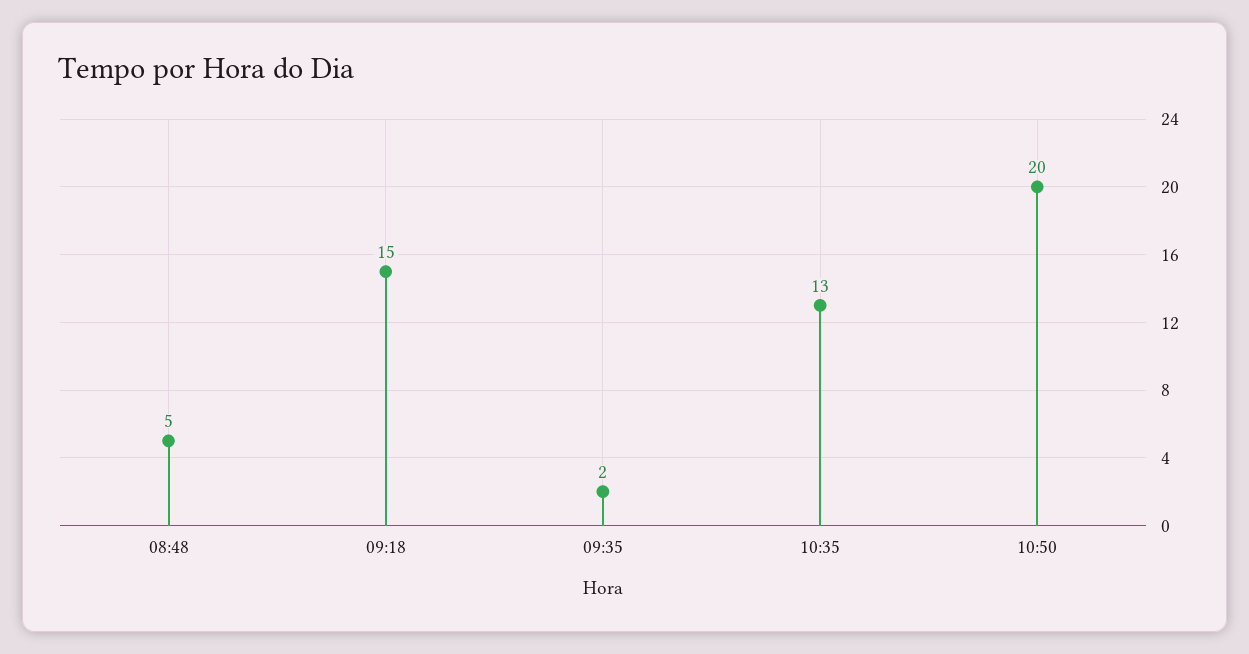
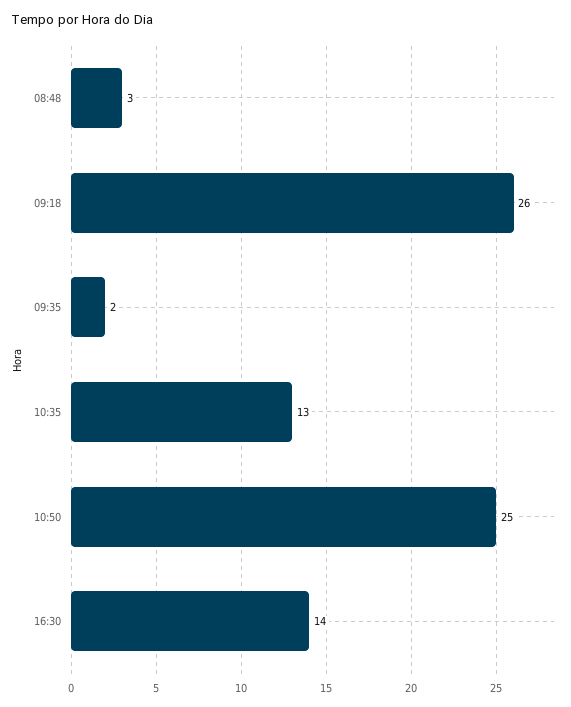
08:48: 5 -> 3
09:18: 15 -> 26
10:50: 20 -> 25
16:30: none -> 14

